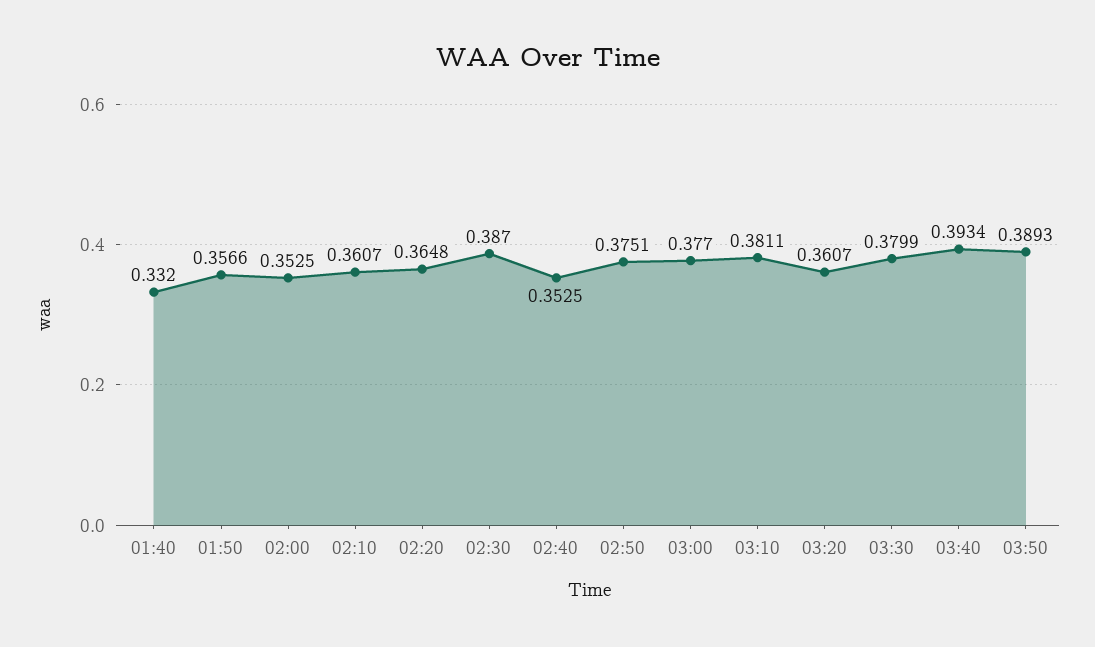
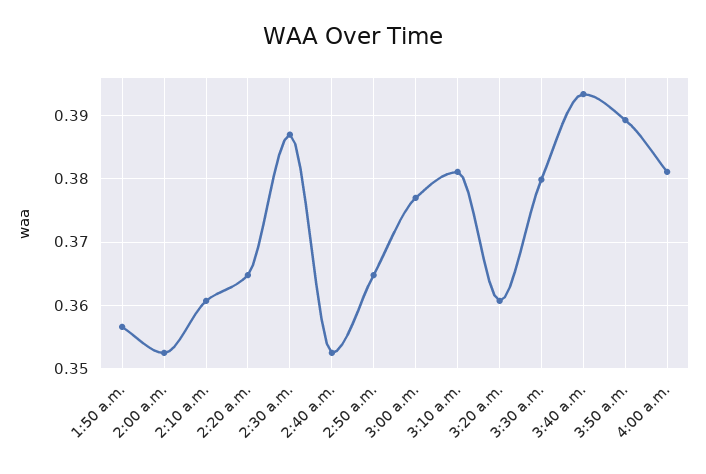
01:40: 0.332 -> none
02:50: 0.3751 -> 0.365
4:00 a.m.: none -> 0.381

